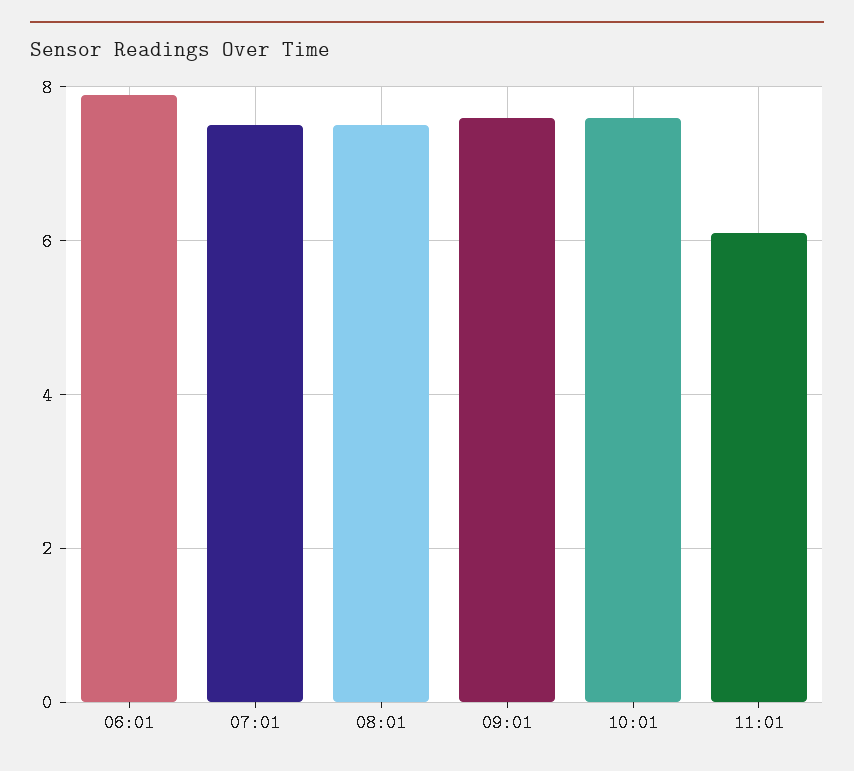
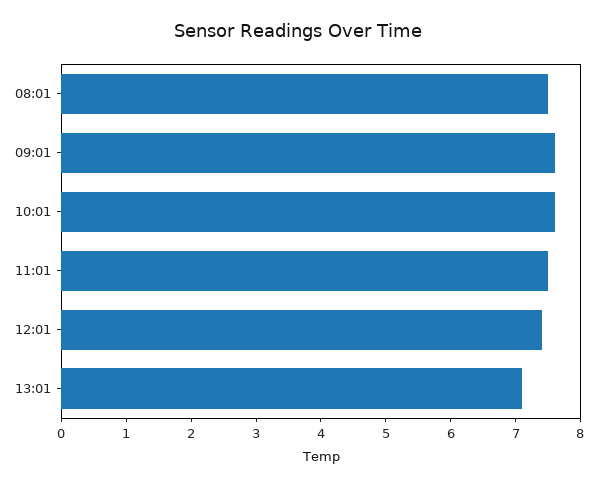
06:01: 8 -> none
07:01: 7.5 -> none
11:01: 6 -> 7.5
12:01: none -> 7.5
13:01: none -> 7

